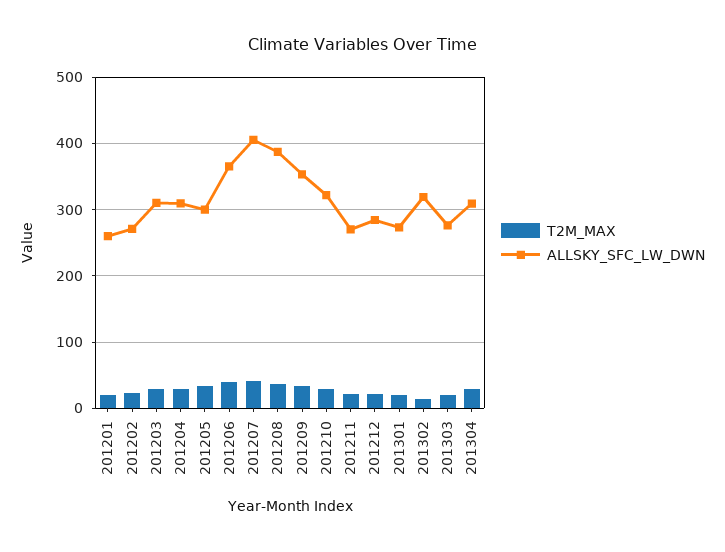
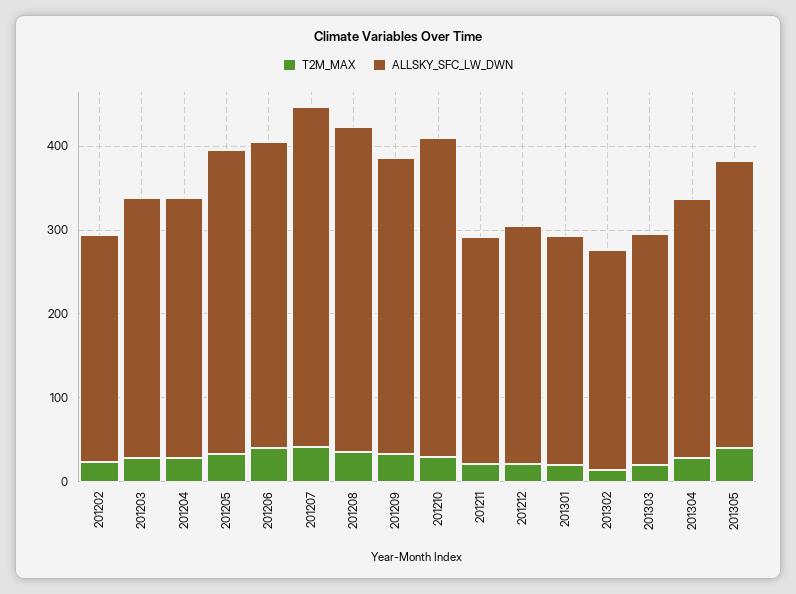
T2M_MAX, 201201: 20 -> none
ALLSKY_SFC_LW_DWN, 201201: 260 -> none
ALLSKY_SFC_LW_DWN, 201205: 300 -> 360
ALLSKY_SFC_LW_DWN, 201210: 320 -> 380
ALLSKY_SFC_LW_DWN, 201302: 320 -> 260
T2M_MAX, 201305: none -> 40
ALLSKY_SFC_LW_DWN, 201305: none -> 340

